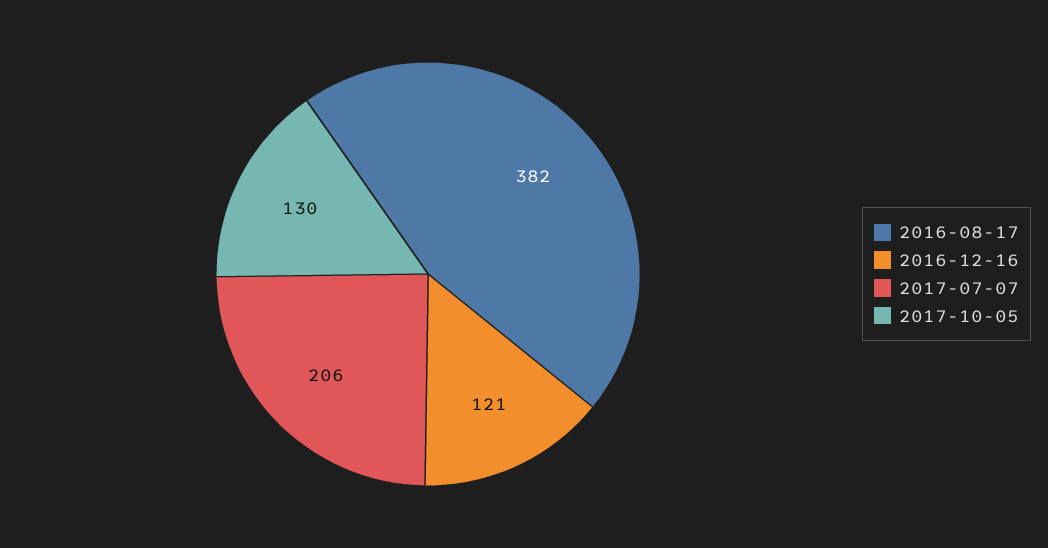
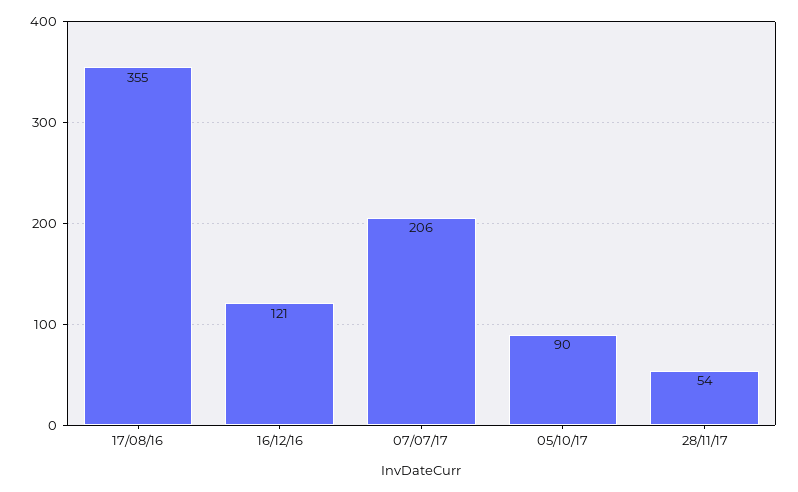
2016-08-17: 382 -> 355
2017-10-05: 130 -> 90
28/11/17: none -> 54

